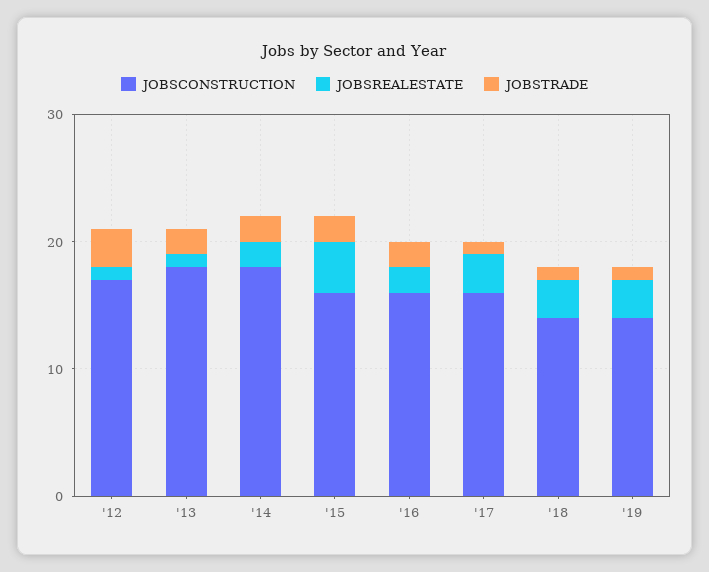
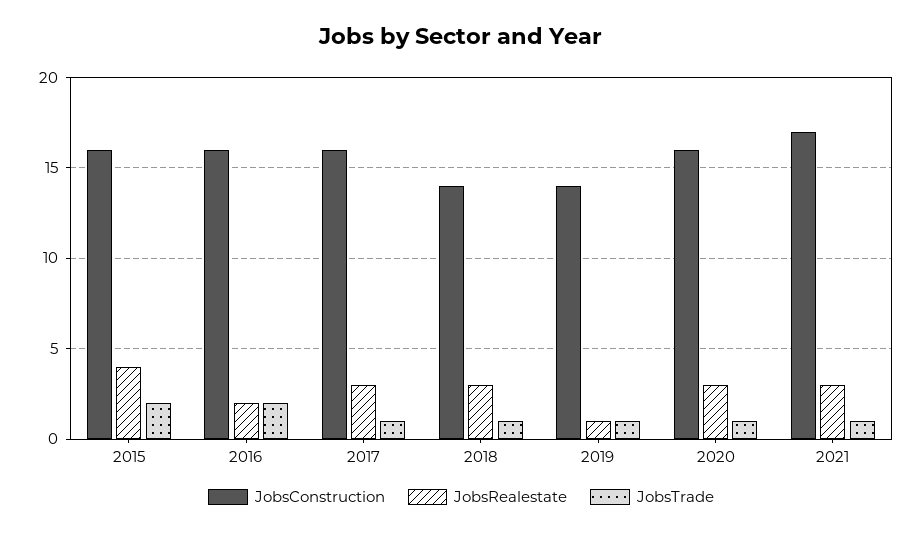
JOBSCONSTRUCTION, '12: 17 -> none
JOBSREALESTATE, '12: 1 -> none
JOBSTRADE, '12: 3 -> none
JOBSCONSTRUCTION, '13: 18 -> none
JOBSREALESTATE, '13: 1 -> none
JOBSTRADE, '13: 2 -> none
JOBSCONSTRUCTION, '14: 18 -> none
JOBSREALESTATE, '14: 2 -> none
JOBSTRADE, '14: 2 -> none
JOBSREALESTATE, '19: 3 -> 1
JOBSCONSTRUCTION, 2020: none -> 16
JOBSREALESTATE, 2020: none -> 3
JOBSTRADE, 2020: none -> 1
JOBSCONSTRUCTION, 2021: none -> 17
JOBSREALESTATE, 2021: none -> 3
JOBSTRADE, 2021: none -> 1

